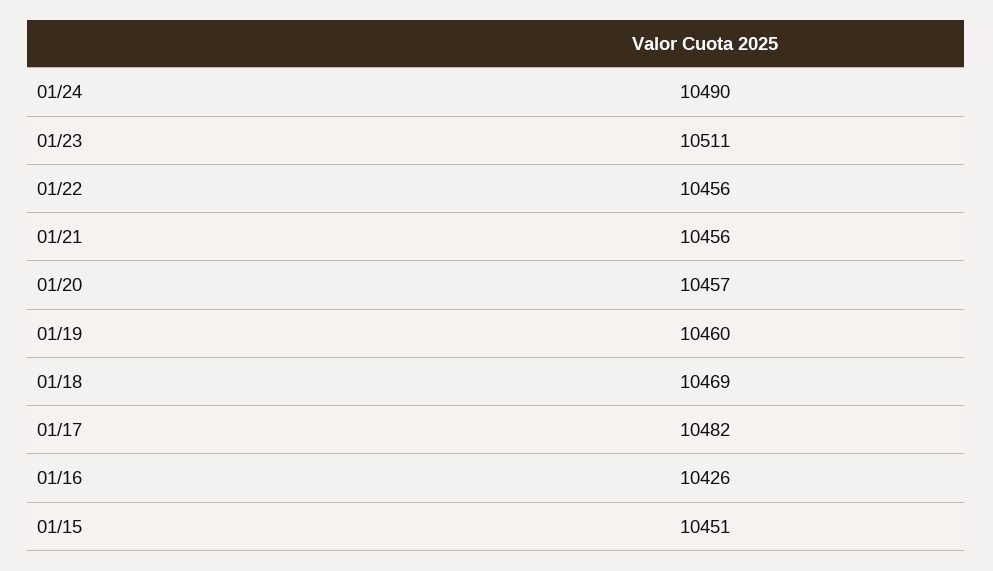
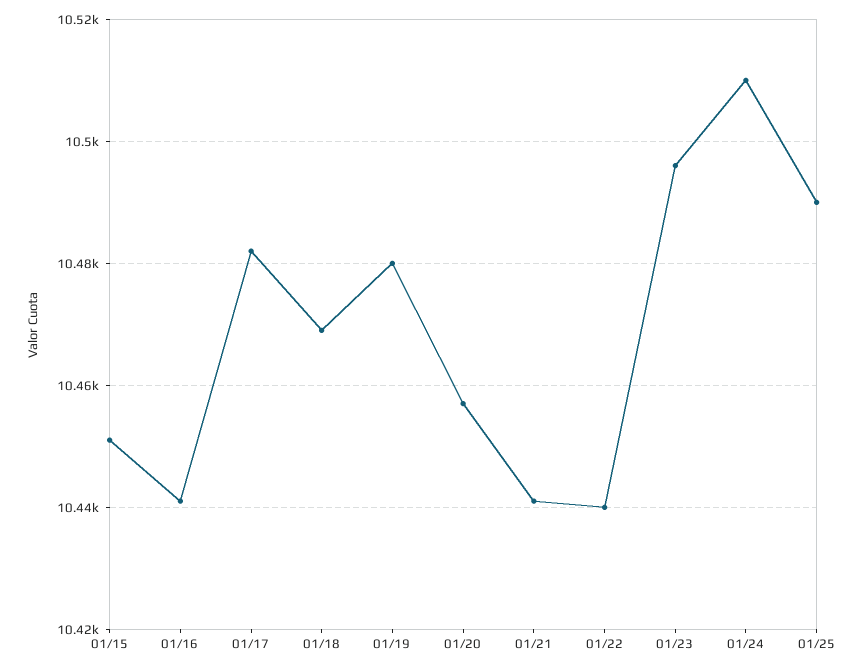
01/24: 10490 -> 10510
01/23: 10511 -> 10495
01/22: 10456 -> 10440
01/21: 10456 -> 10440
01/19: 10460 -> 10480
01/16: 10426 -> 10440
01/25: none -> 10490

